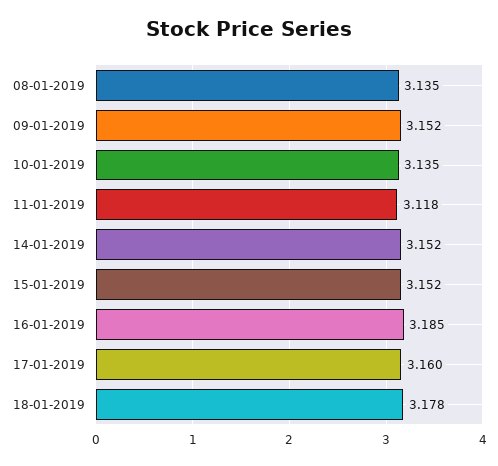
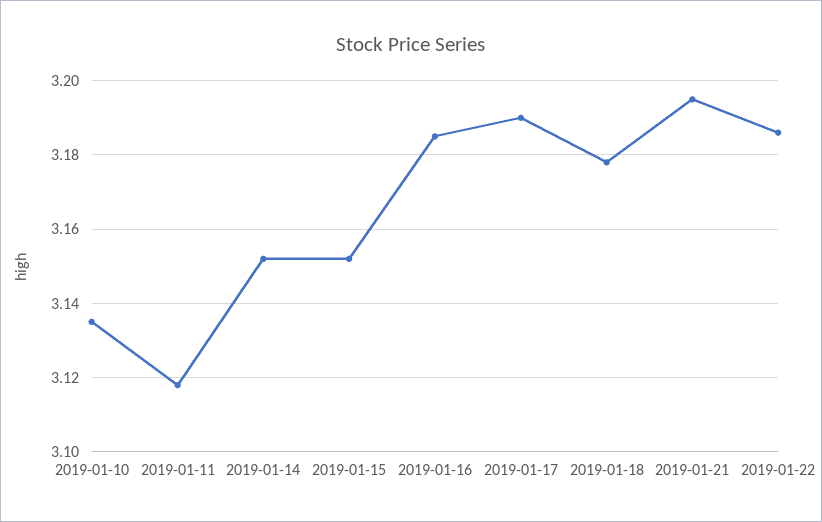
08-01-2019: 3.135 -> none
09-01-2019: 3.152 -> none
17-01-2019: 3.16 -> 3.19
2019-01-21: none -> 3.195
2019-01-22: none -> 3.185

